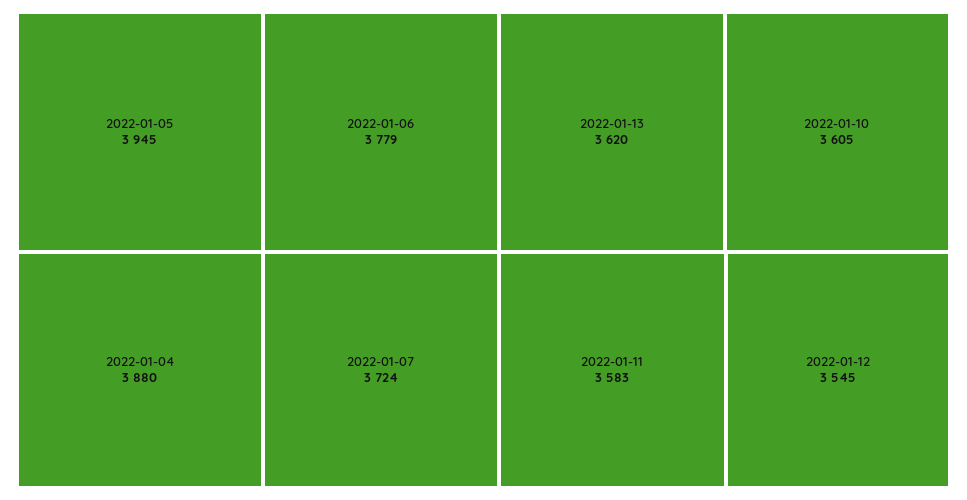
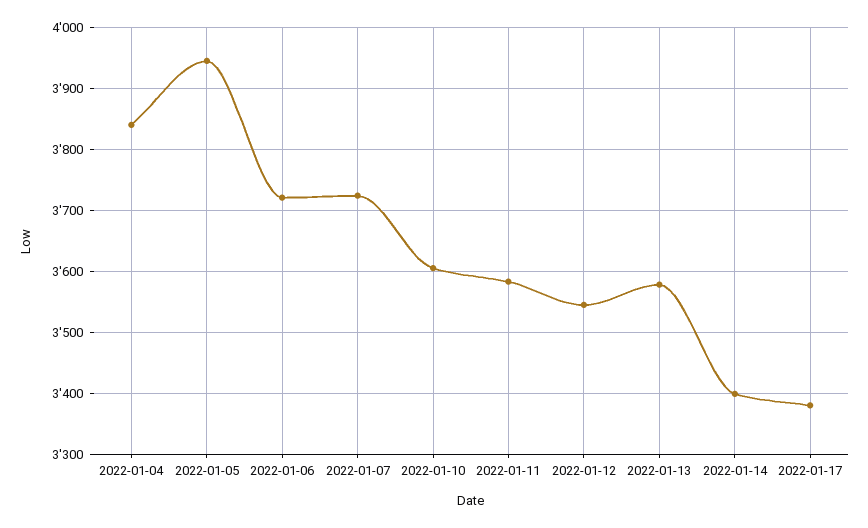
2022-01-04: 3880 -> 3840
2022-01-06: 3779 -> 3720
2022-01-13: 3620 -> 3580
2022-01-14: none -> 3400
2022-01-17: none -> 3380

